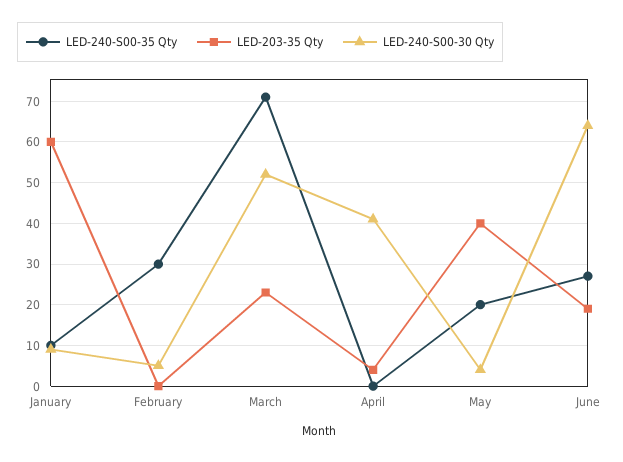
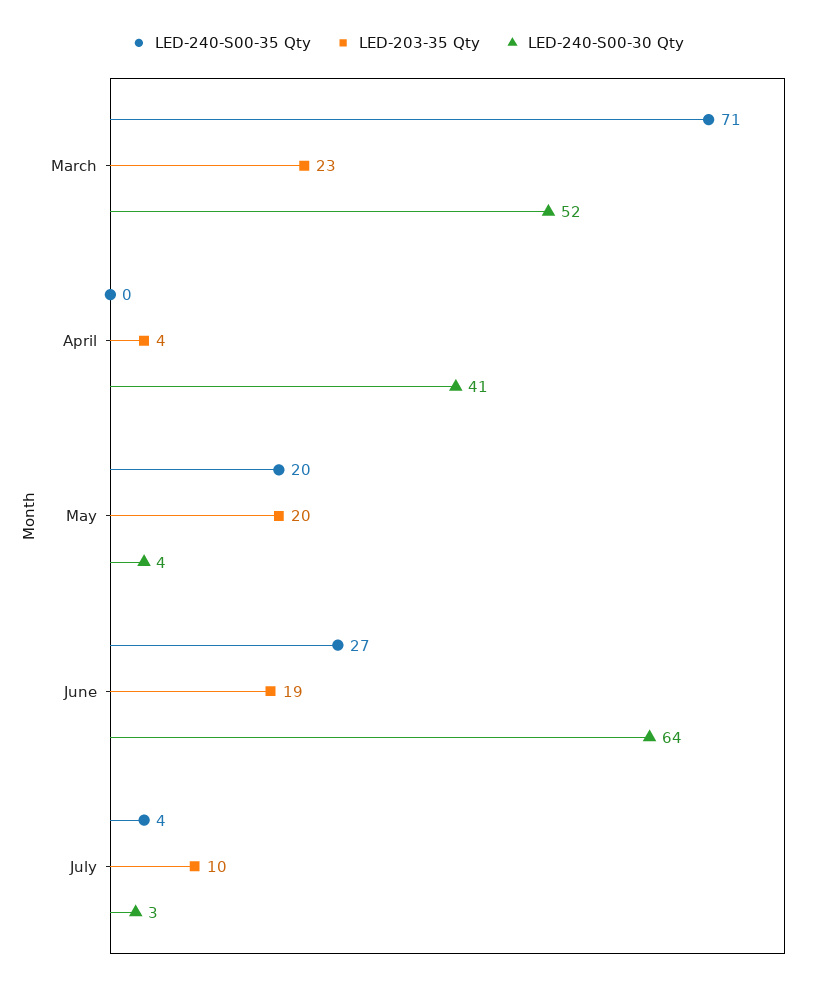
LED-240-S00-35 Qty, January: 10 -> none
LED-203-35 Qty, January: 60 -> none
LED-240-S00-30 Qty, January: 10 -> none
LED-240-S00-35 Qty, February: 30 -> none
LED-203-35 Qty, February: 0 -> none
LED-240-S00-30 Qty, February: 5 -> none
LED-203-35 Qty, May: 40 -> 20
LED-240-S00-35 Qty, July: none -> 4
LED-203-35 Qty, July: none -> 10
LED-240-S00-30 Qty, July: none -> 3

